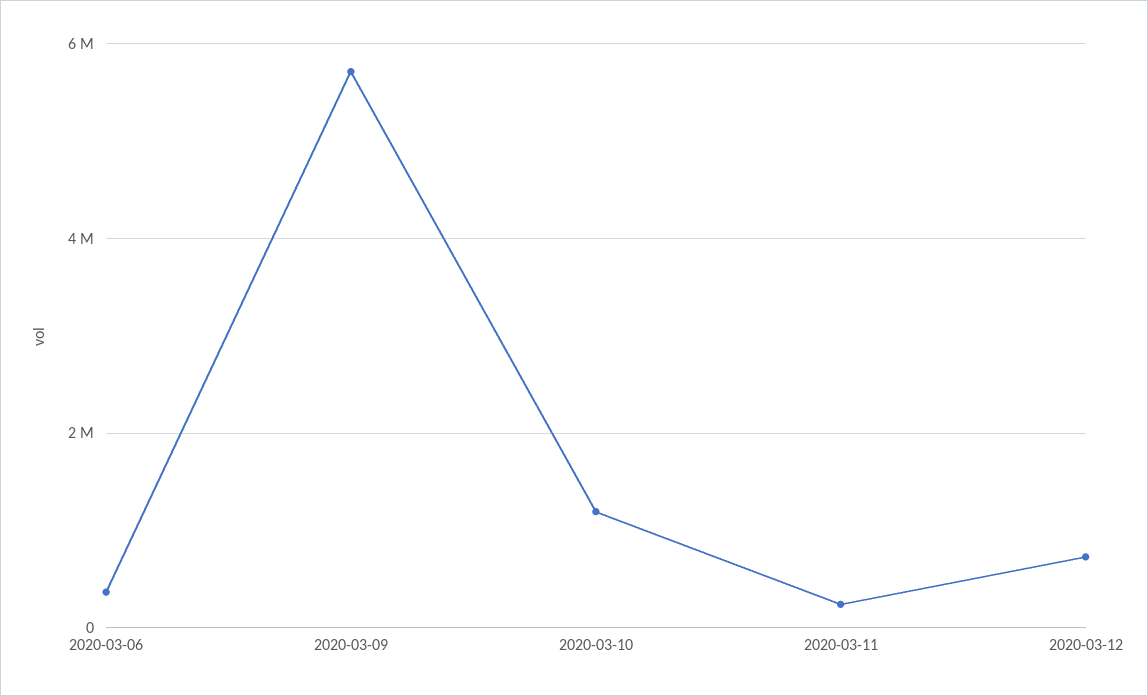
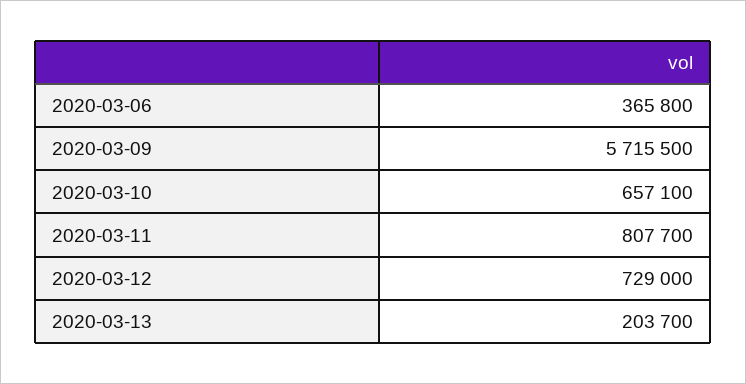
2020-03-10: 1200000 -> 657100
2020-03-11: 200000 -> 807700
2020-03-13: none -> 203700

